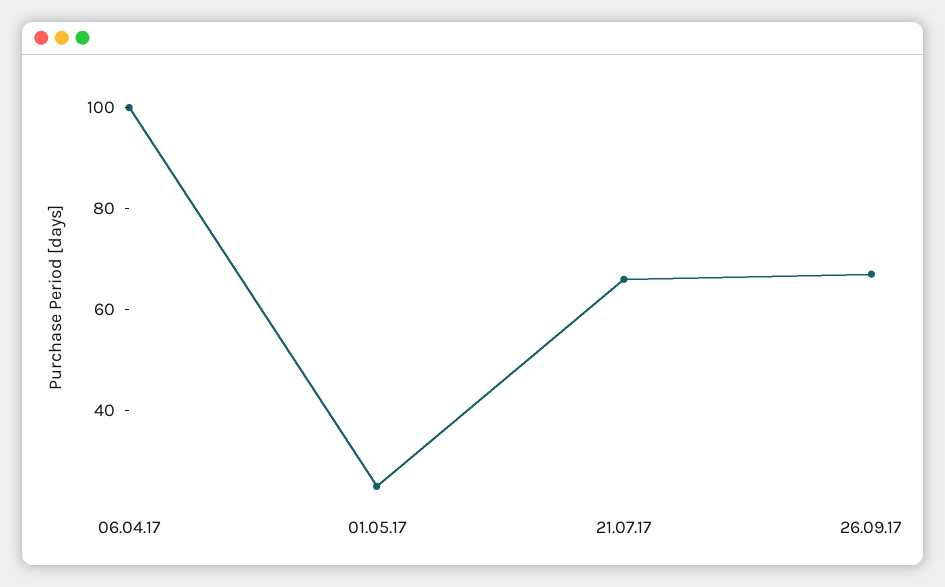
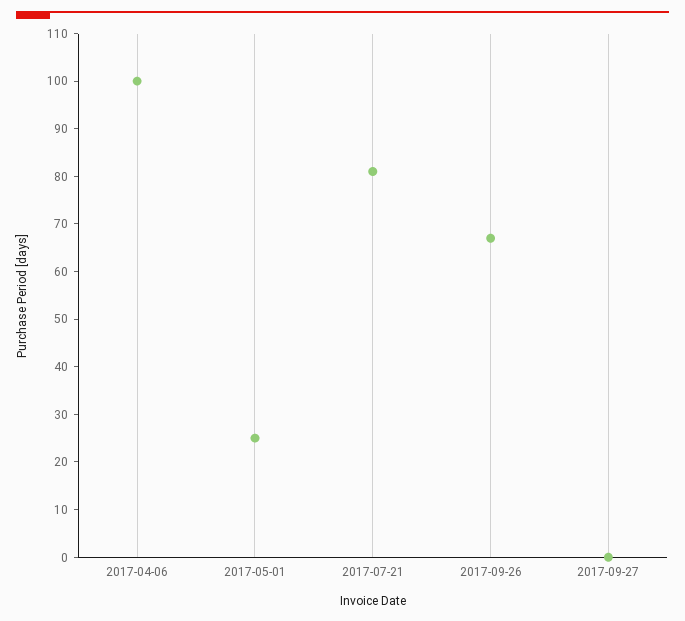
21.07.17: 65 -> 80
2017-09-27: none -> 0

